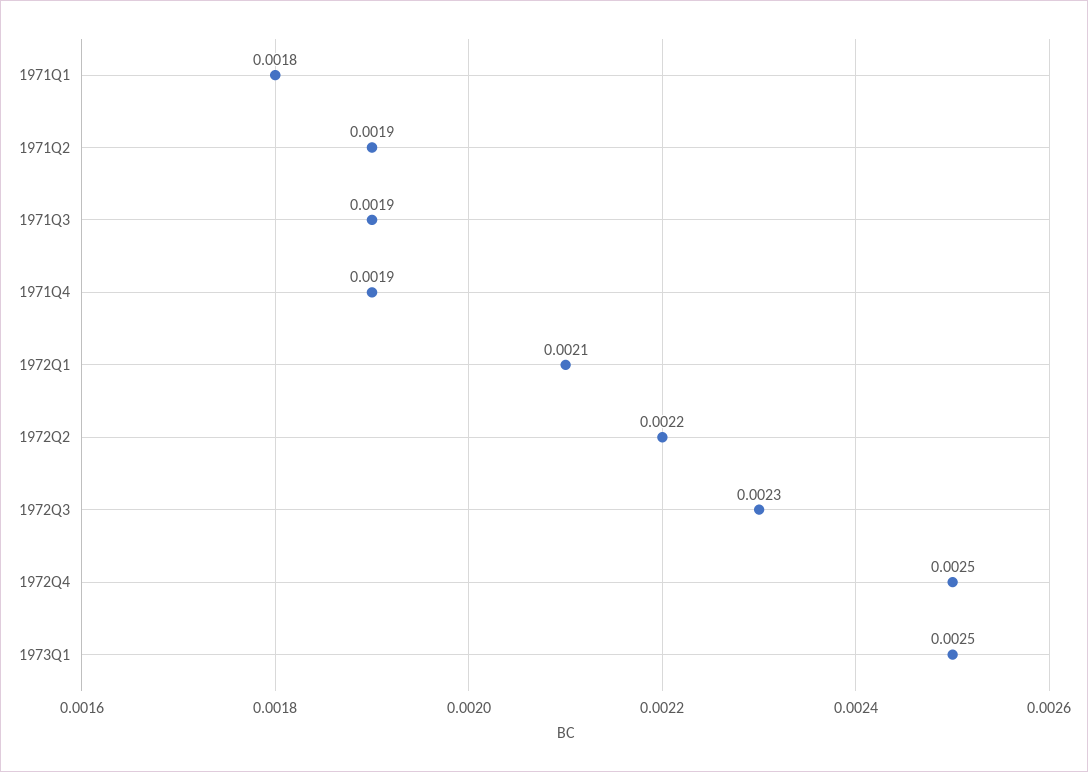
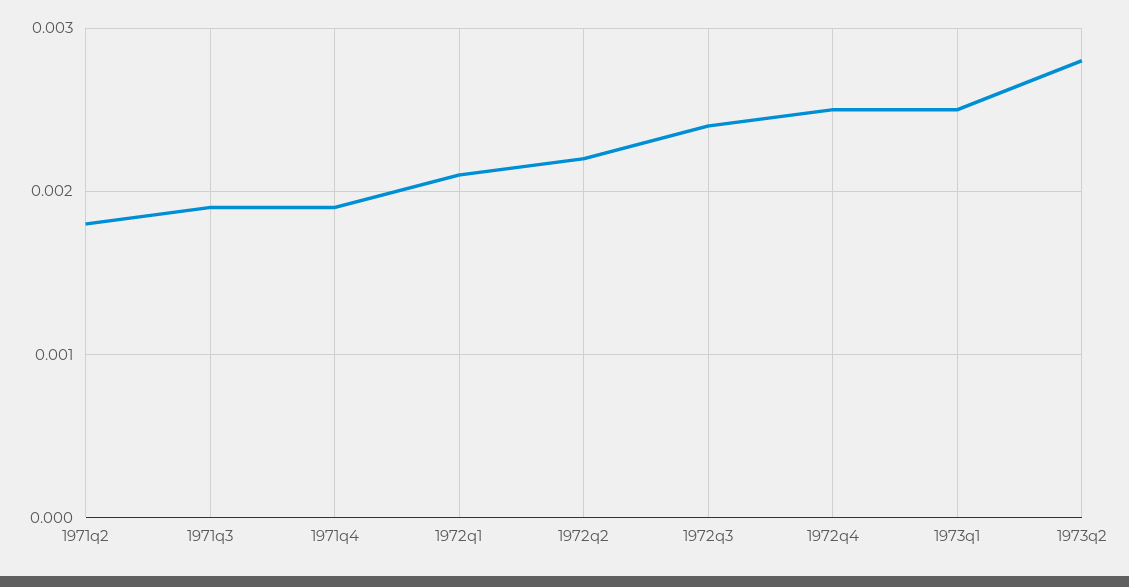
1971Q1: 0.0018 -> none
1971Q2: 0.0019 -> 0.0018
1972Q3: 0.0023 -> 0.0024
1973q2: none -> 0.0028

